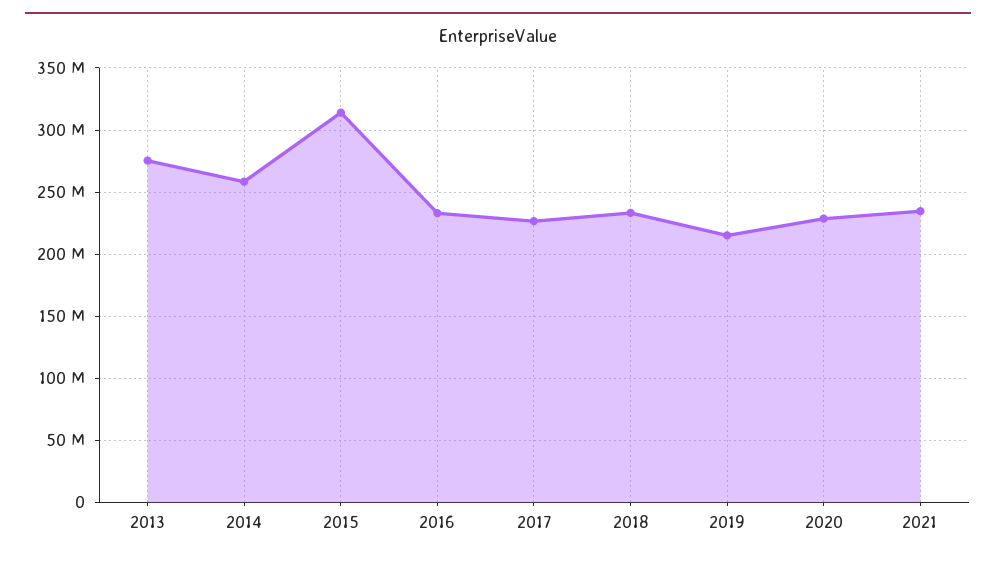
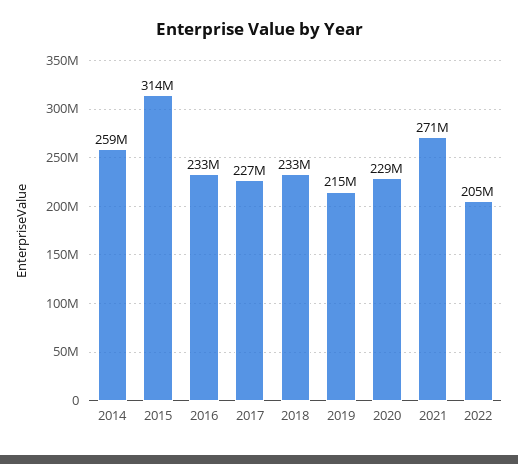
2013: 275000000 -> none
2021: 235000000 -> 271000000
2022: none -> 205000000

